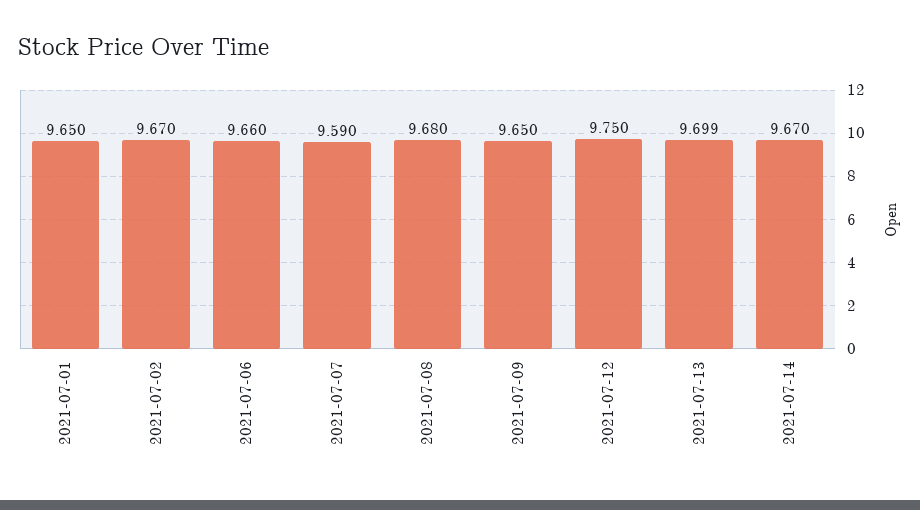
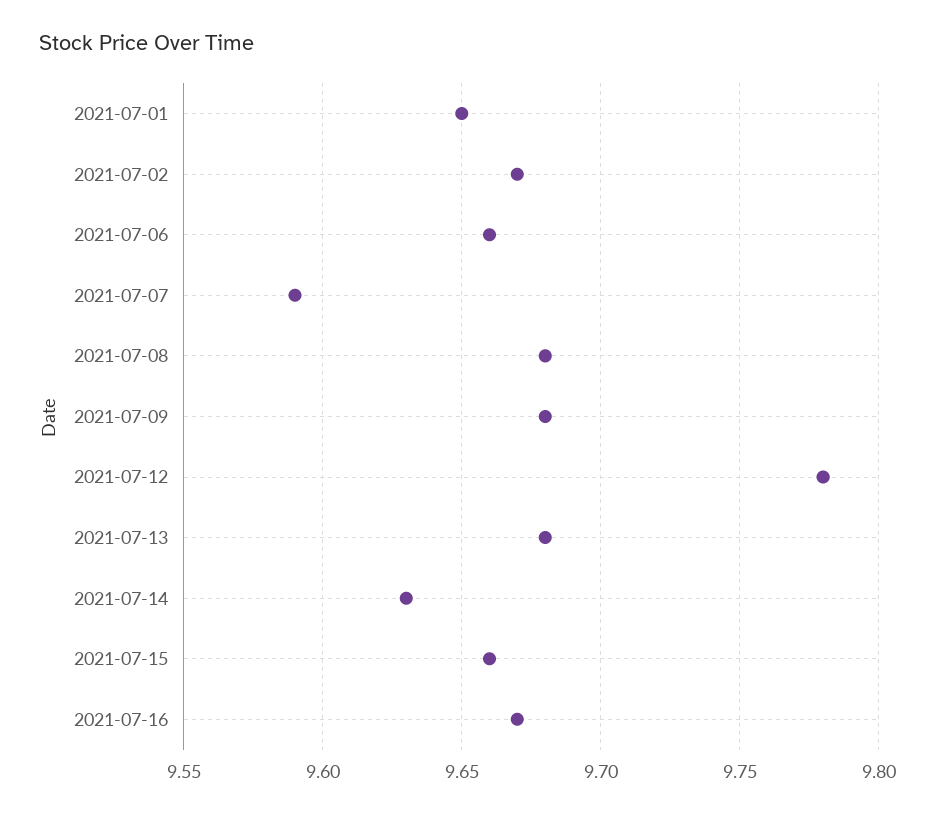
2021-07-09: 9.65 -> 9.68
2021-07-12: 9.75 -> 9.78
2021-07-13: 9.699 -> 9.68
2021-07-14: 9.67 -> 9.63
2021-07-15: none -> 9.66
2021-07-16: none -> 9.67

